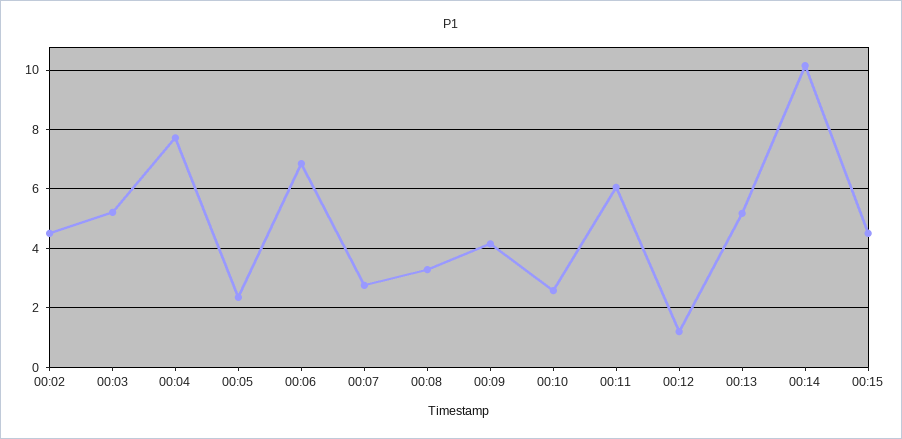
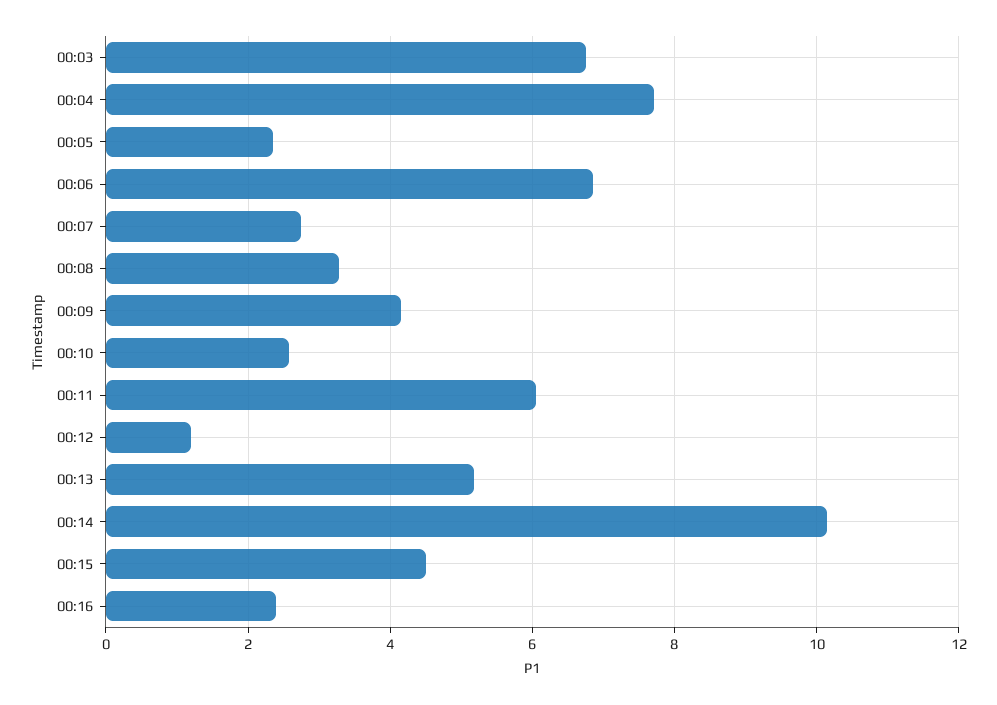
00:02: 4.5 -> none
00:03: 5.25 -> 6.8
00:16: none -> 2.4

